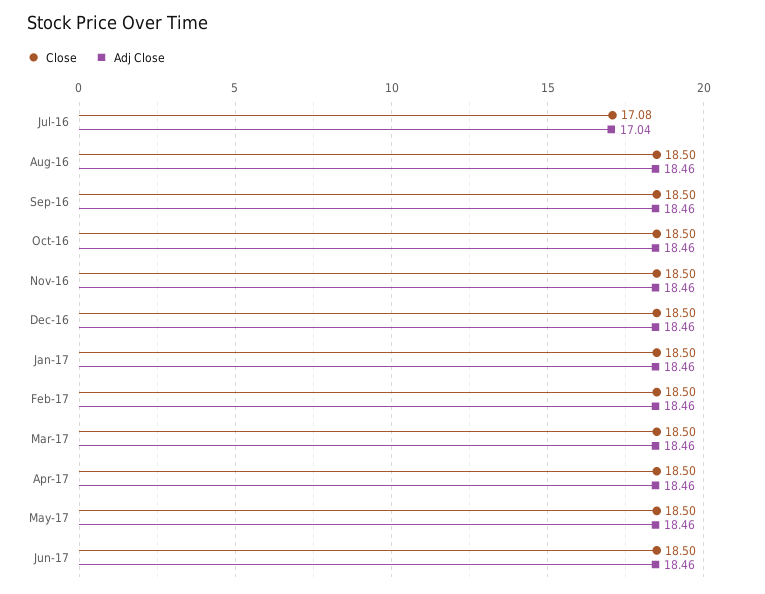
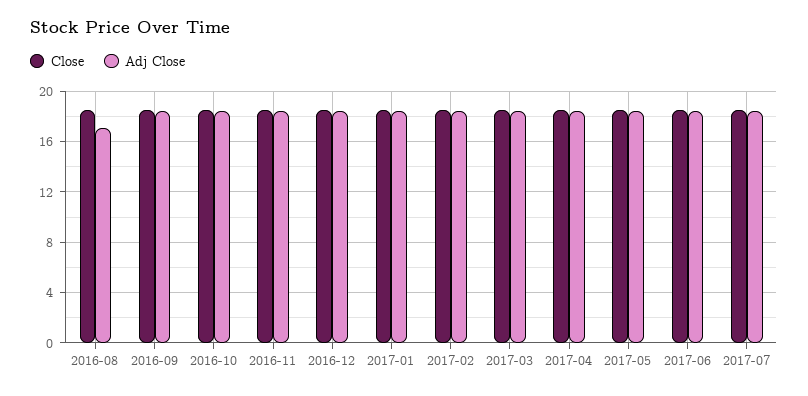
Close, Jul-16: 17.08 -> none
Adj Close, Jul-16: 17.04 -> none
Adj Close, Aug-16: 18.46 -> 17
Close, 2017-07: none -> 18.5
Adj Close, 2017-07: none -> 18.5

